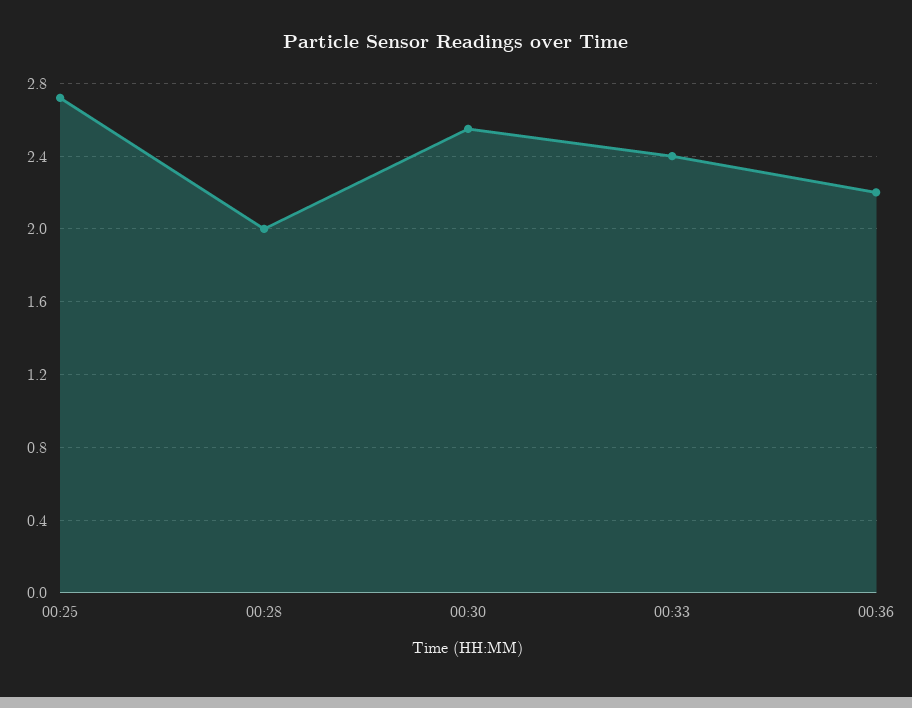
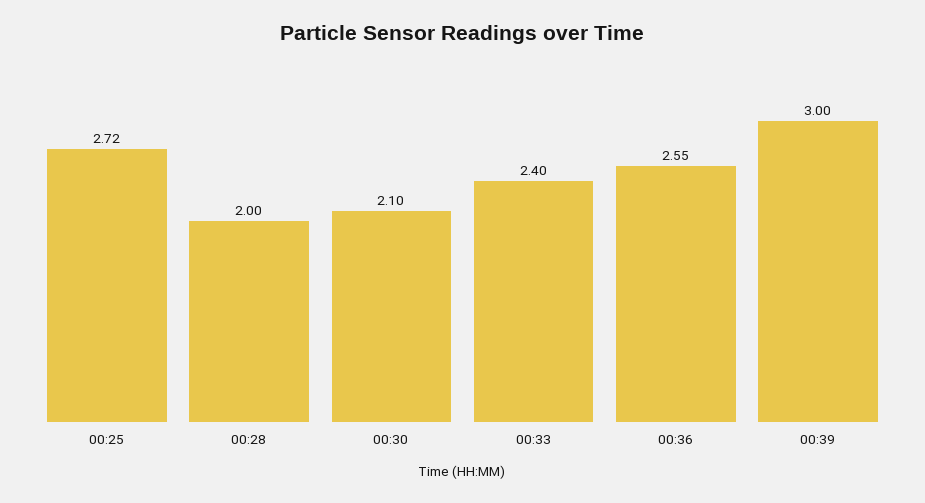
00:30: 2.55 -> 2.1
00:36: 2.2 -> 2.55
00:39: none -> 3

